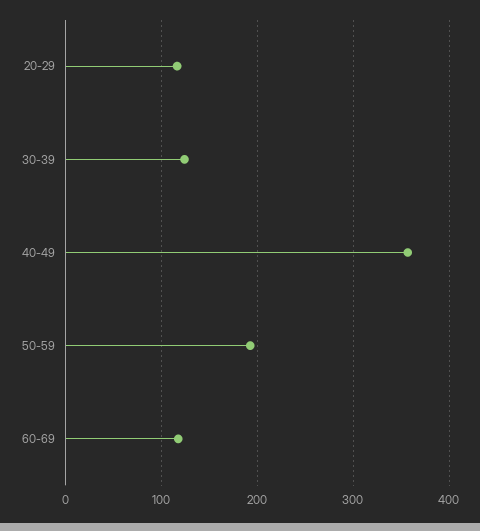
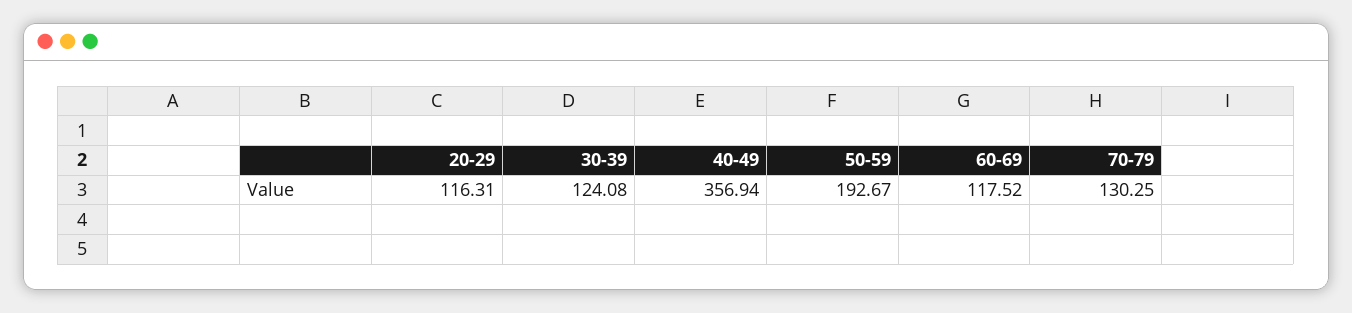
70-79: none -> 130.25

